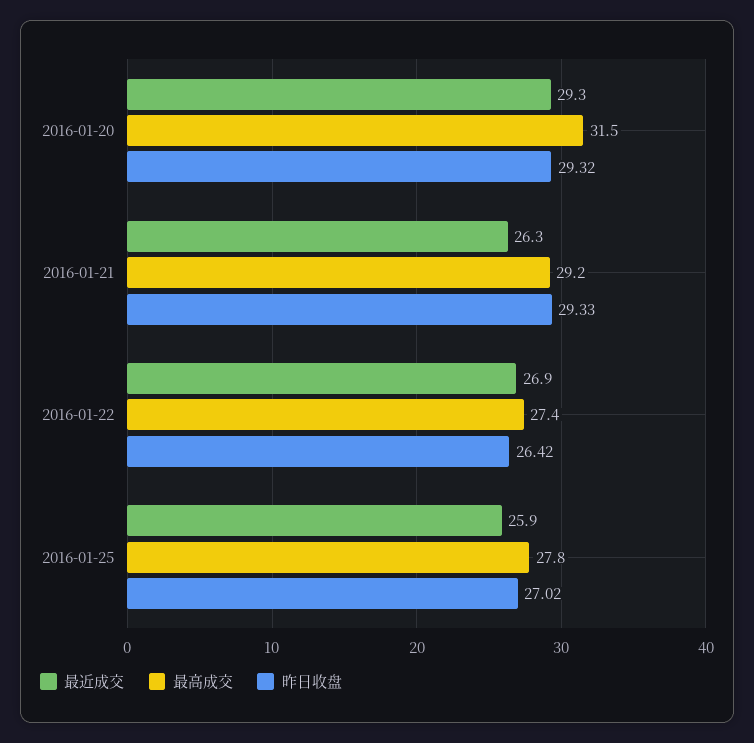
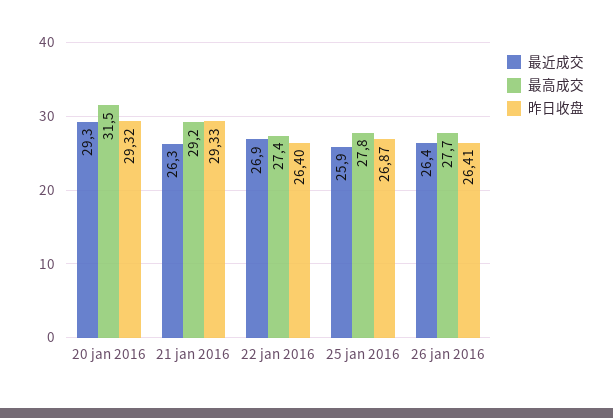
昨日收盘, 2016-01-22: 26.42 -> 26.4
昨日收盘, 2016-01-25: 27.02 -> 26.87
最近成交, 26 jan 2016: none -> 26.4
最高成交, 26 jan 2016: none -> 27.7
昨日收盘, 26 jan 2016: none -> 26.41

